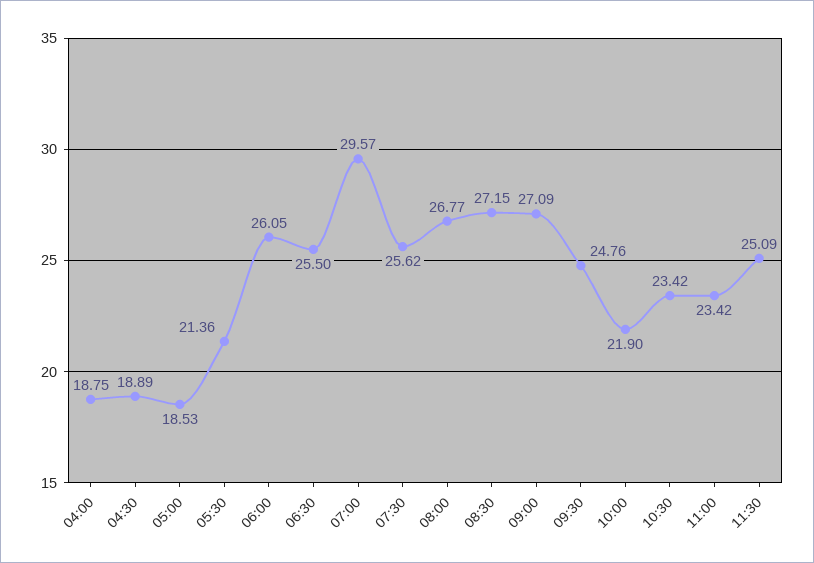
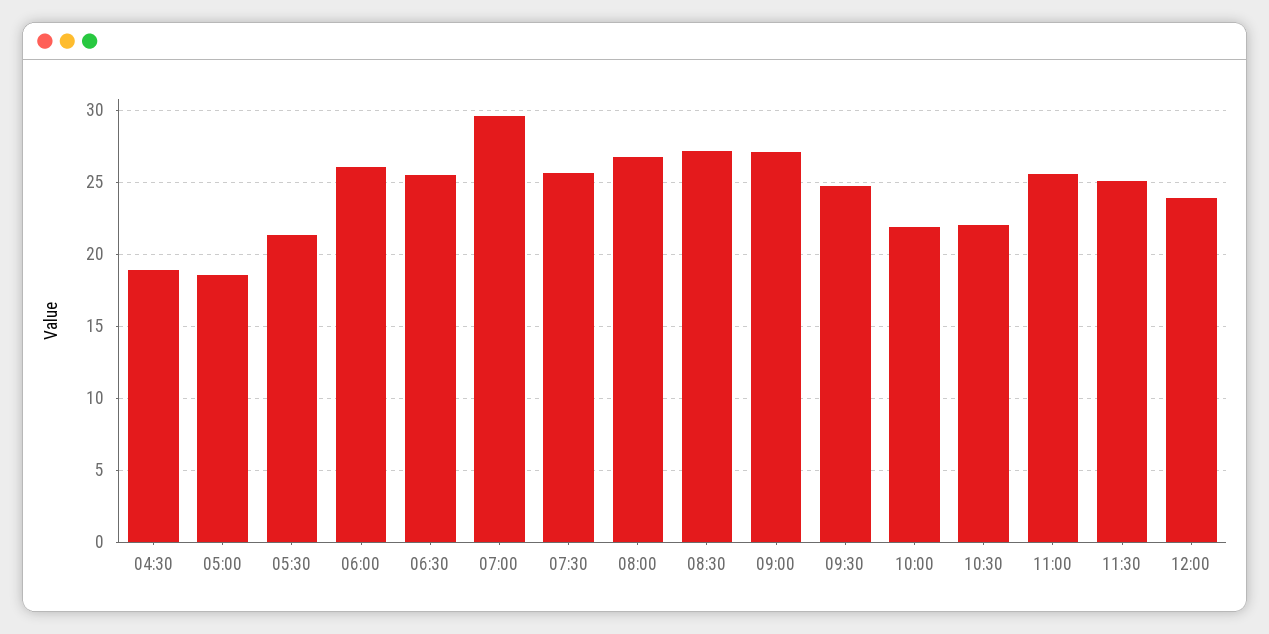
04:00: 18.75 -> none
10:30: 23.42 -> 22
11:00: 23.42 -> 25.5
12:00: none -> 24

